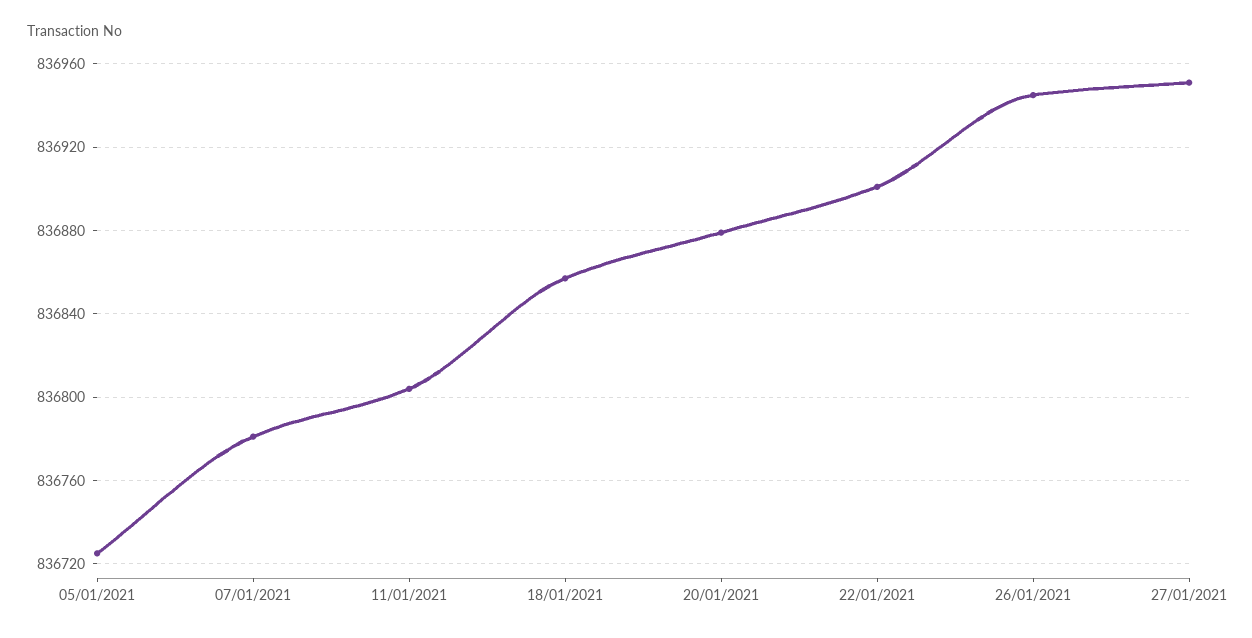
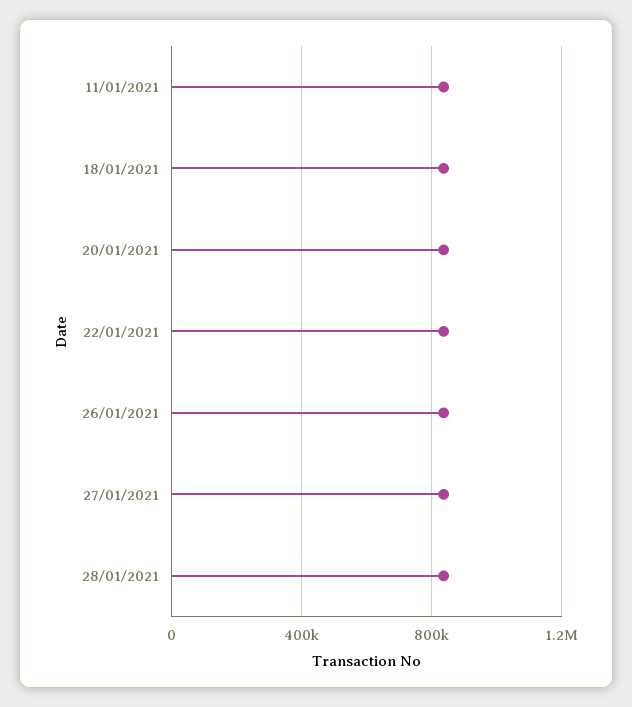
05/01/2021: 836725 -> none
07/01/2021: 836780 -> none
28/01/2021: none -> 850000

